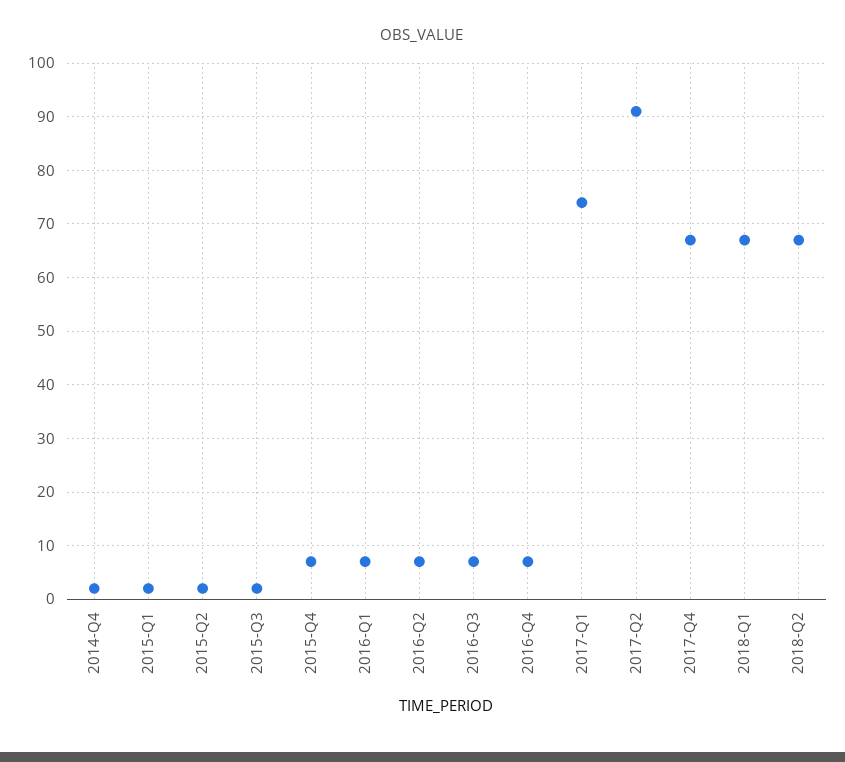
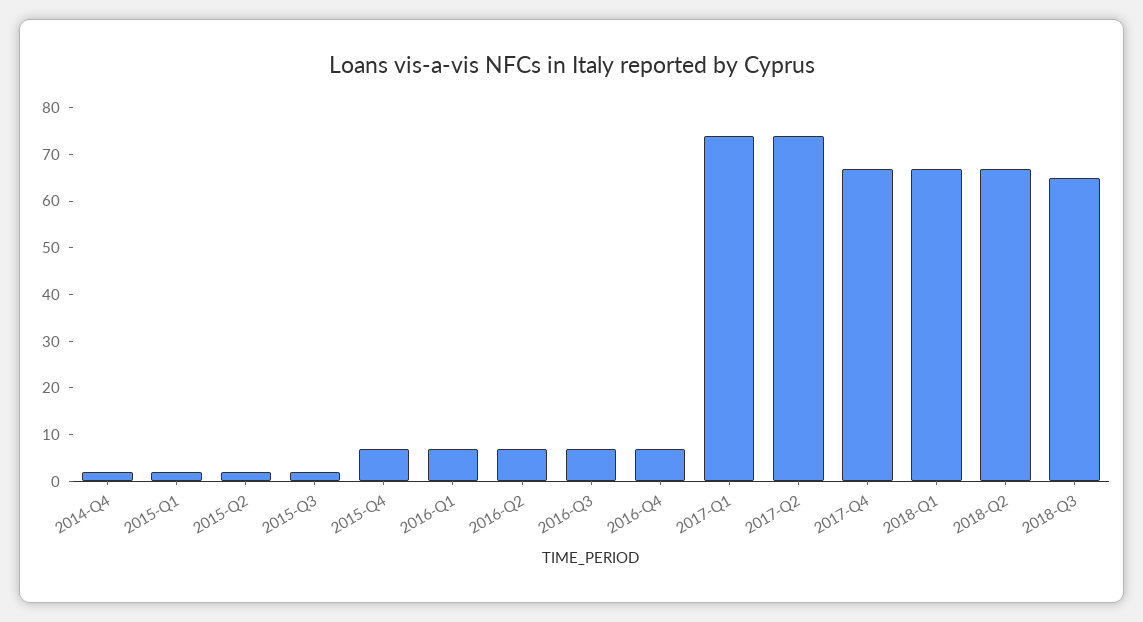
2017-Q2: 90 -> 75
2018-Q3: none -> 65

